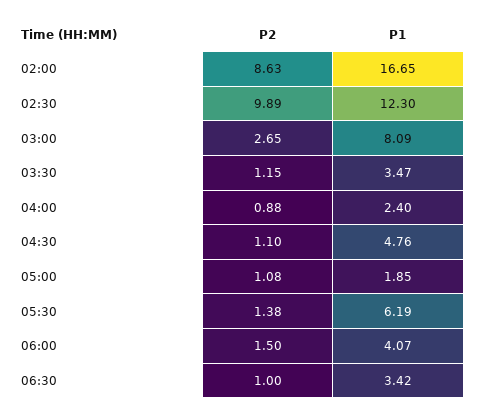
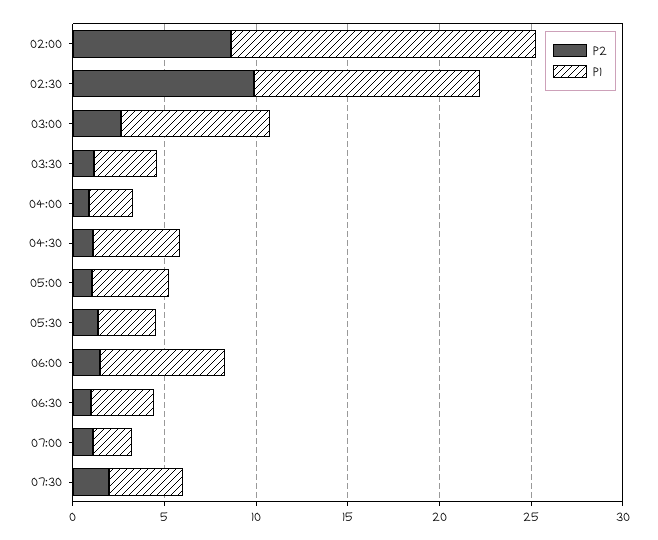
P1, 05:00: 1.85 -> 4
P1, 05:30: 6.19 -> 3
P1, 06:00: 4.07 -> 7
P2, 07:00: none -> 1
P1, 07:00: none -> 2
P2, 07:30: none -> 2
P1, 07:30: none -> 4

